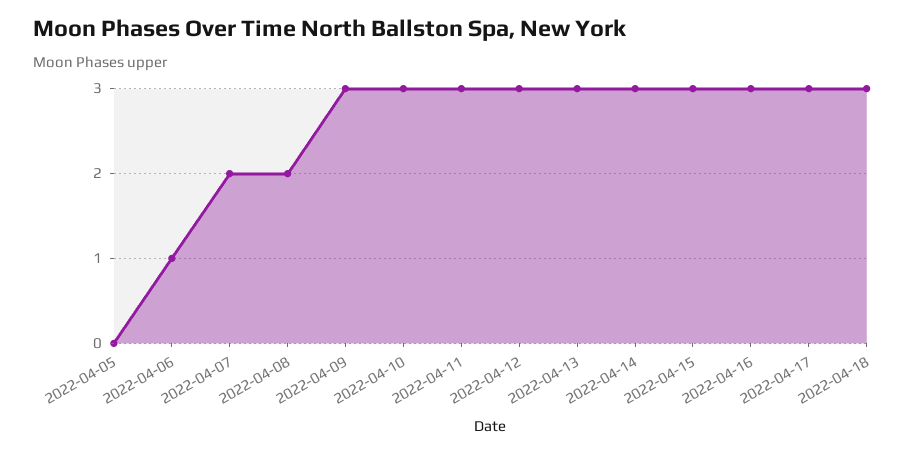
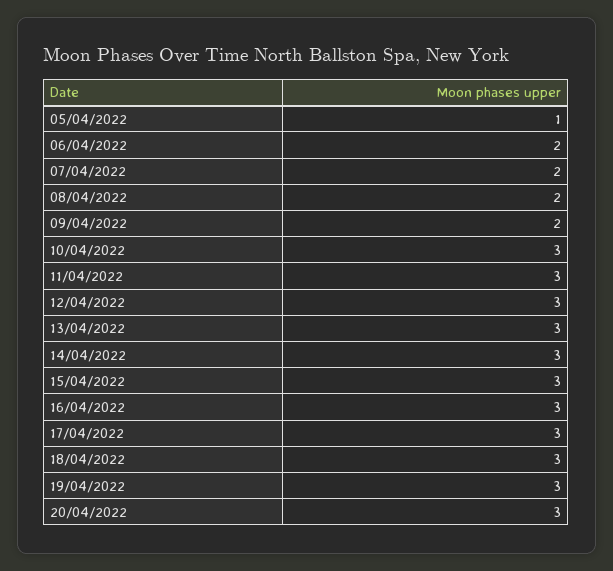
2022-04-05: 0 -> 1
2022-04-06: 1 -> 2
2022-04-09: 3 -> 2
19/04/2022: none -> 3
20/04/2022: none -> 3

